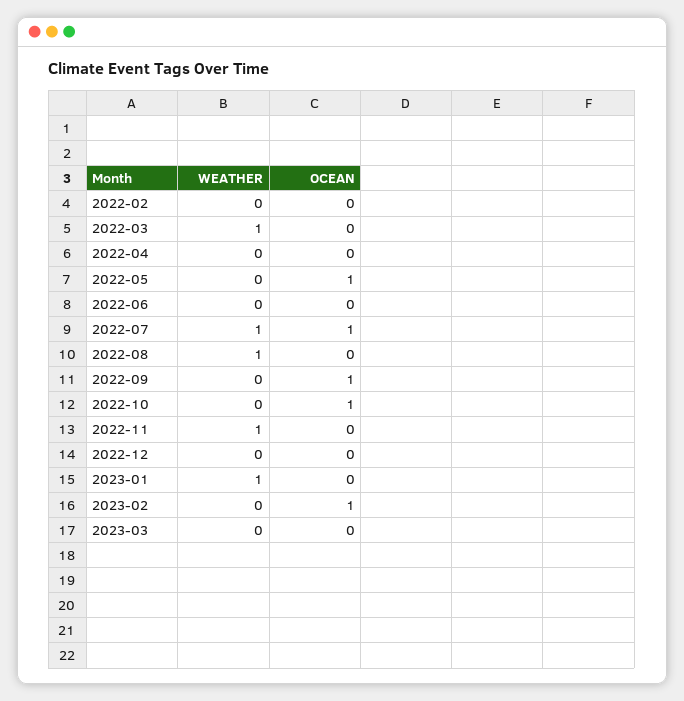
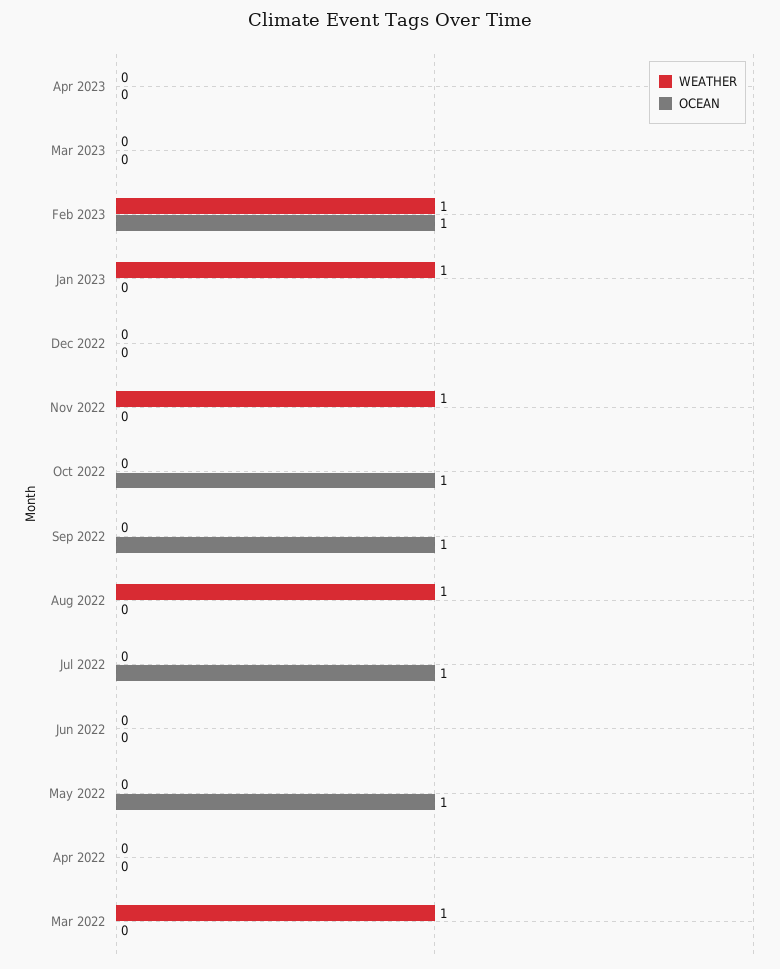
WEATHER, 2022-02: 0 -> none
OCEAN, 2022-02: 0 -> none
WEATHER, 2022-07: 1 -> 0
WEATHER, 2023-02: 0 -> 1
WEATHER, Apr 2023: none -> 0
OCEAN, Apr 2023: none -> 0

